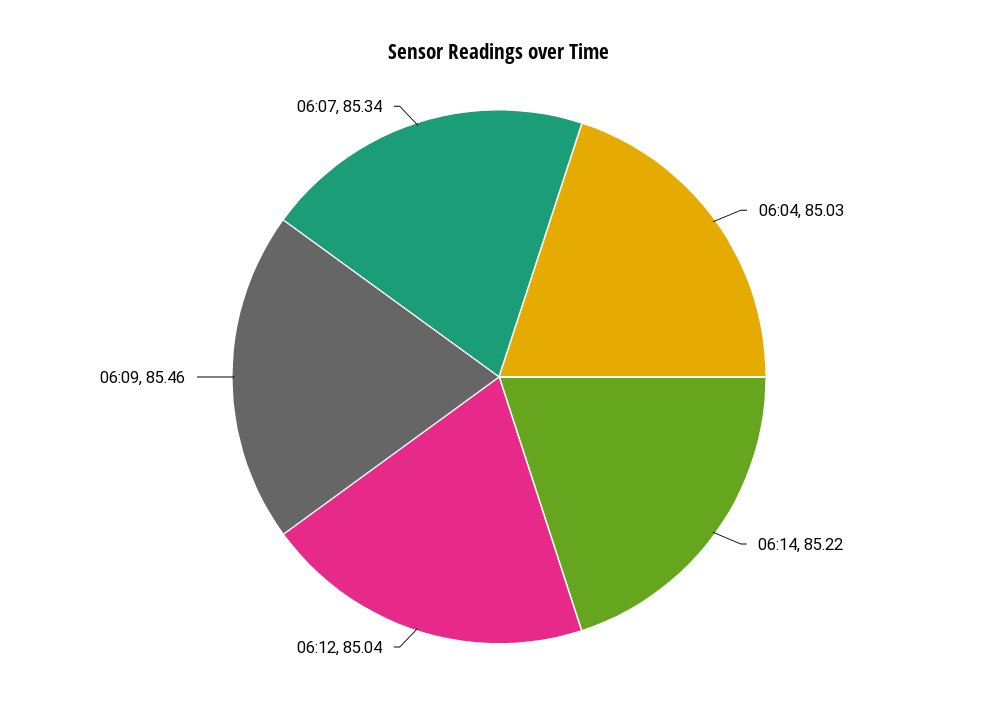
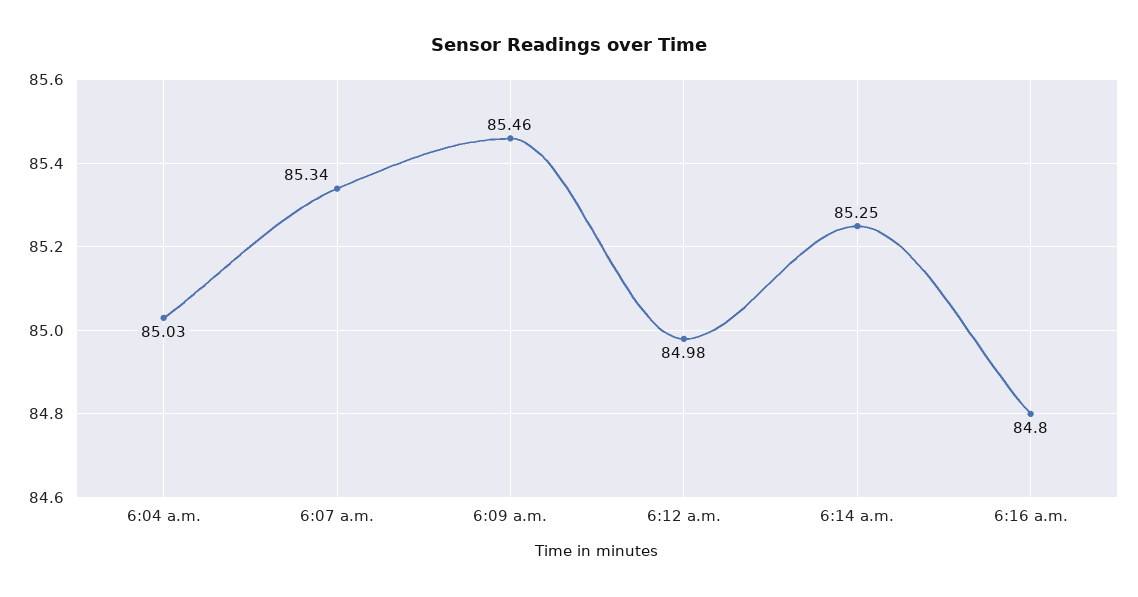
06:14: 85.22 -> 85.25
06:12: 85.04 -> 84.98
6:16 a.m.: none -> 84.8

